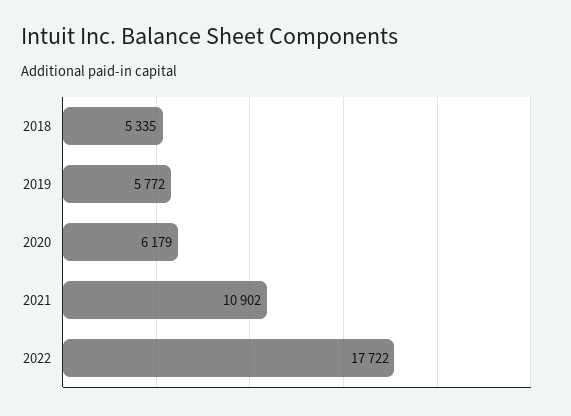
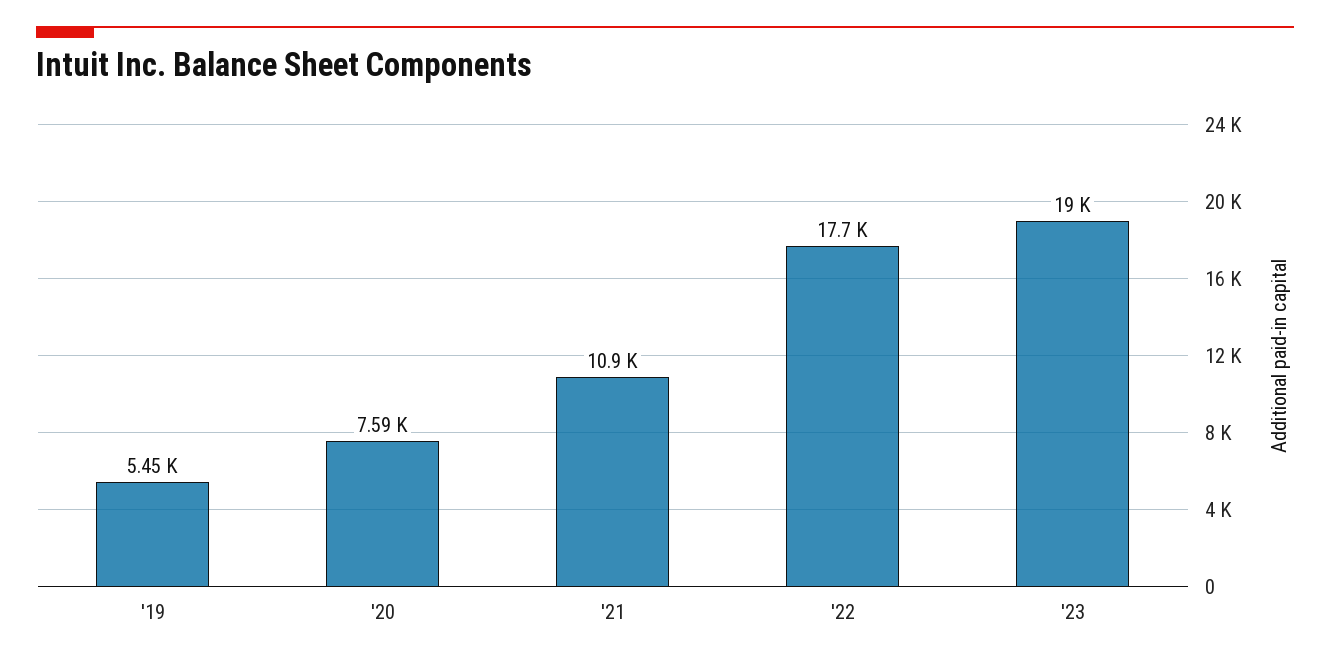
2018: 5335 -> none
2019: 5772 -> 5450
2020: 6179 -> 7590
'23: none -> 19000

